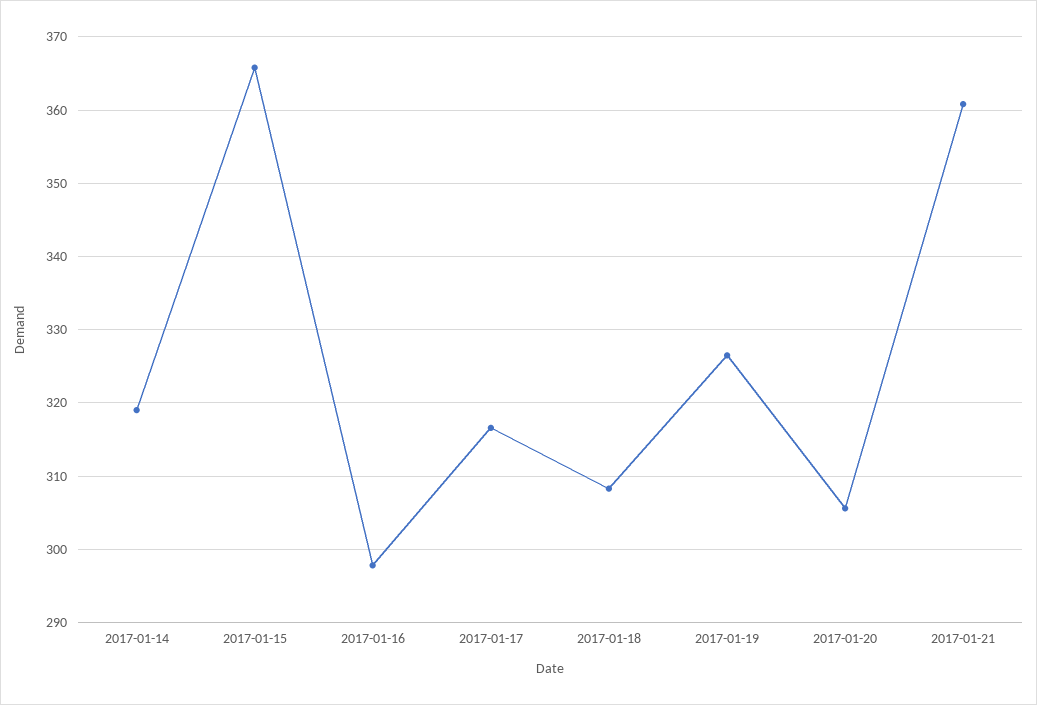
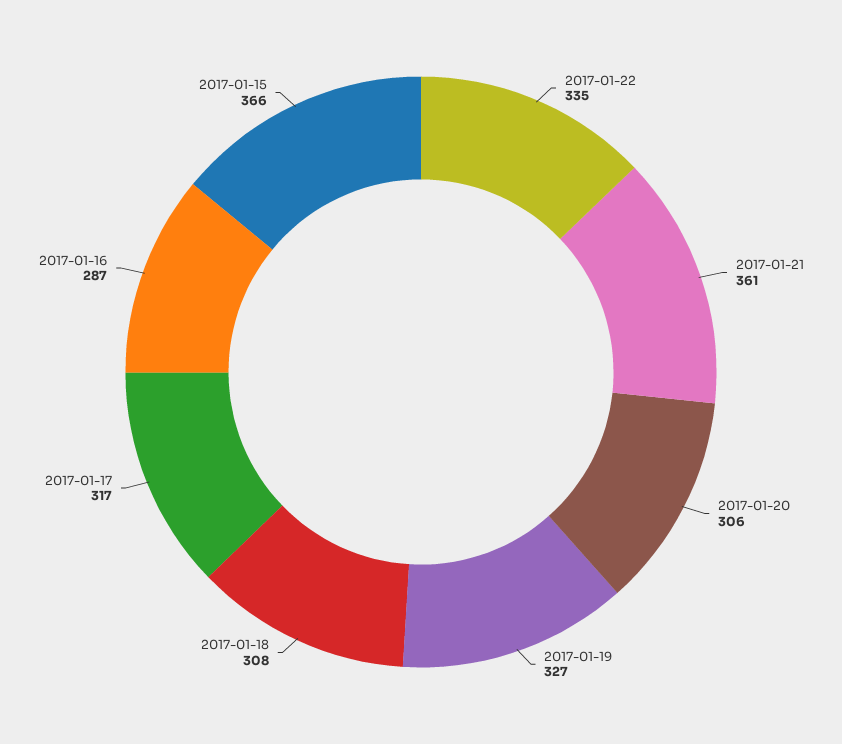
2017-01-14: 319 -> none
2017-01-16: 298 -> 287
2017-01-22: none -> 335

